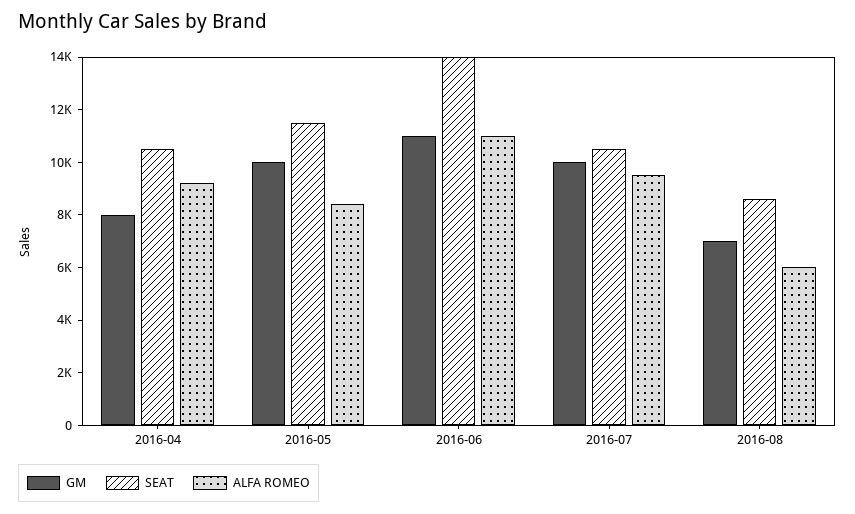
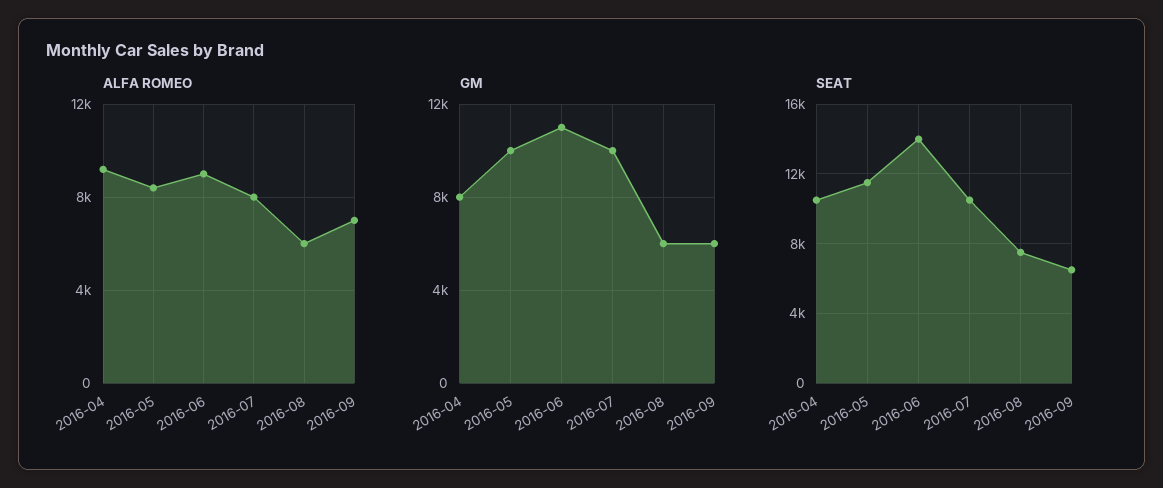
ALFA ROMEO, 2016-06: 11000 -> 9000
ALFA ROMEO, 2016-07: 9500 -> 8000
GM, 2016-08: 7000 -> 6000
SEAT, 2016-08: 8500 -> 7500
ALFA ROMEO, 2016-09: none -> 7000
GM, 2016-09: none -> 6000
SEAT, 2016-09: none -> 6500

